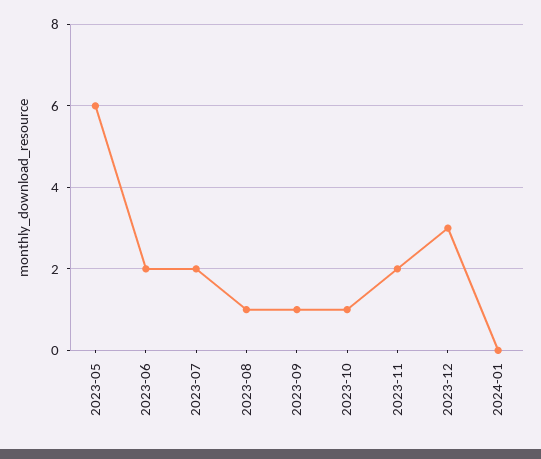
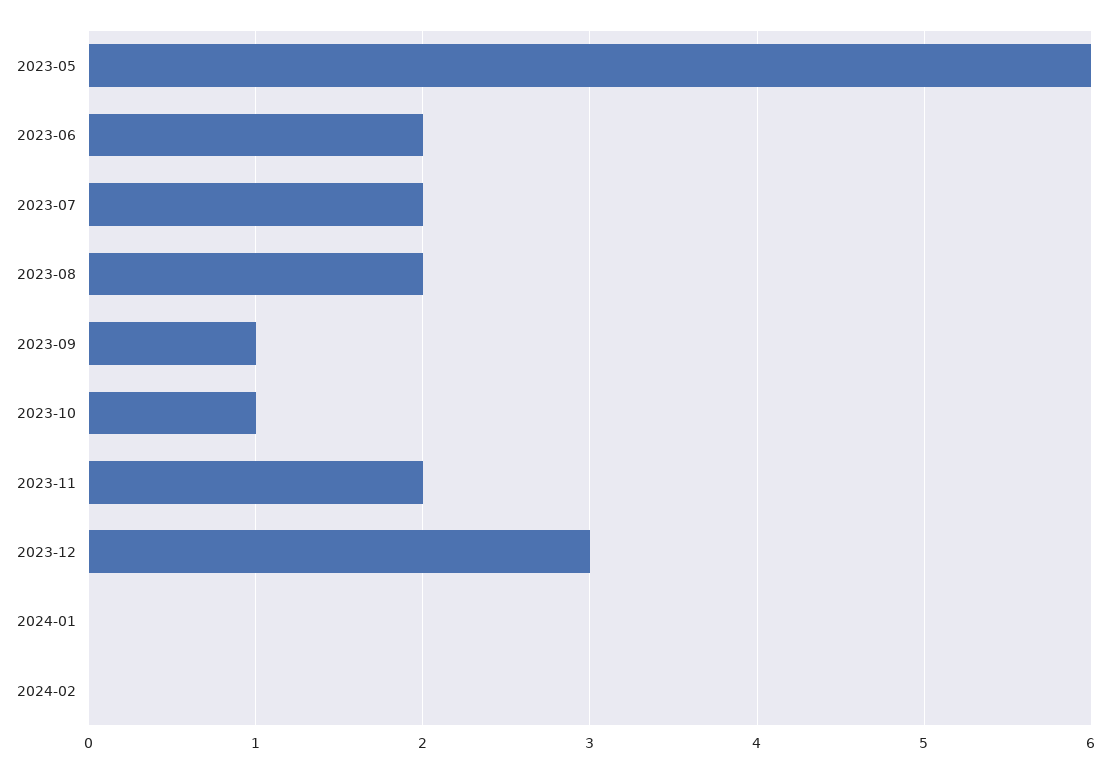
2023-08: 1 -> 2
2024-02: none -> 0

